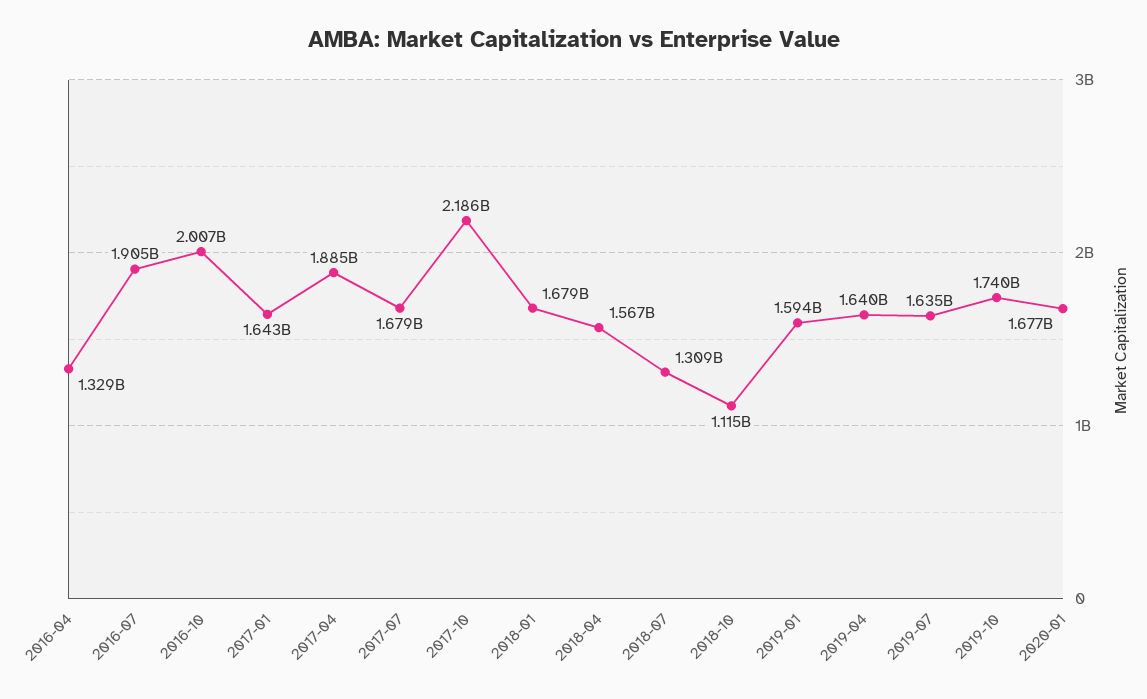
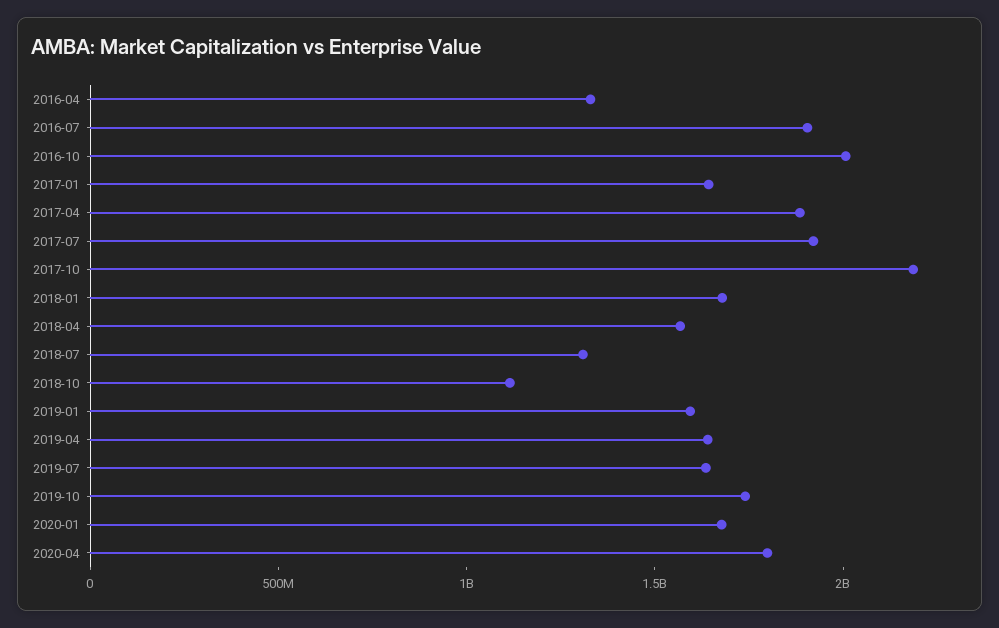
2017-07: 1679000000 -> 1900000000
2020-04: none -> 1800000000

